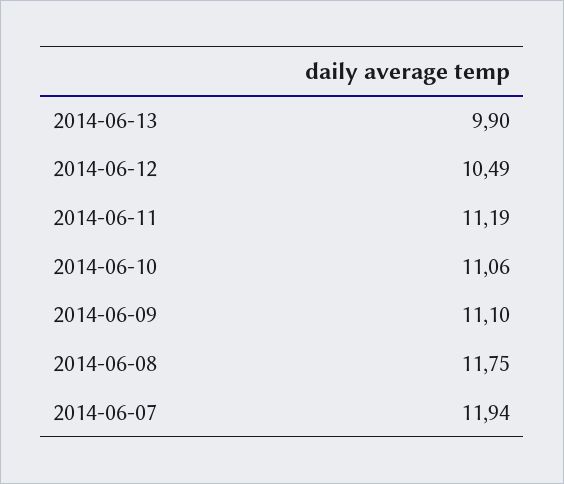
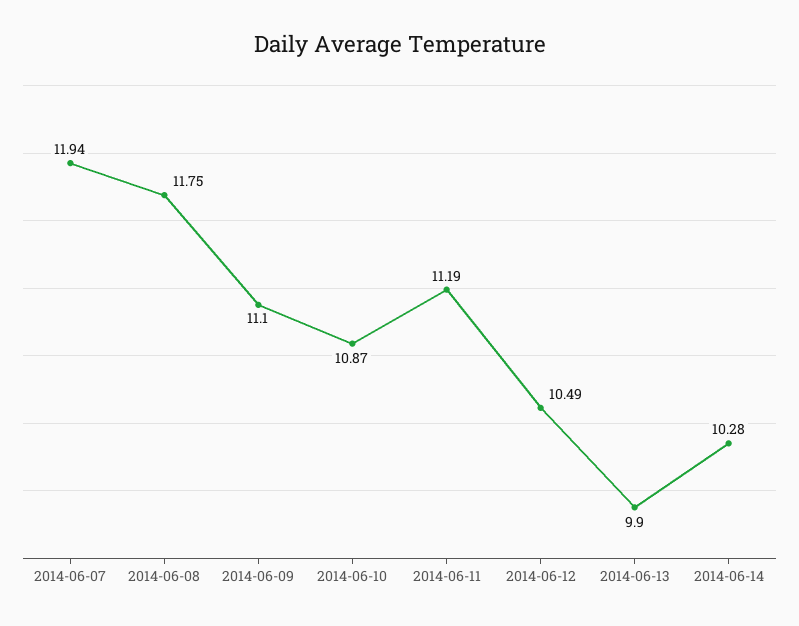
2014-06-10: 11.06 -> 10.87
2014-06-14: none -> 10.28

